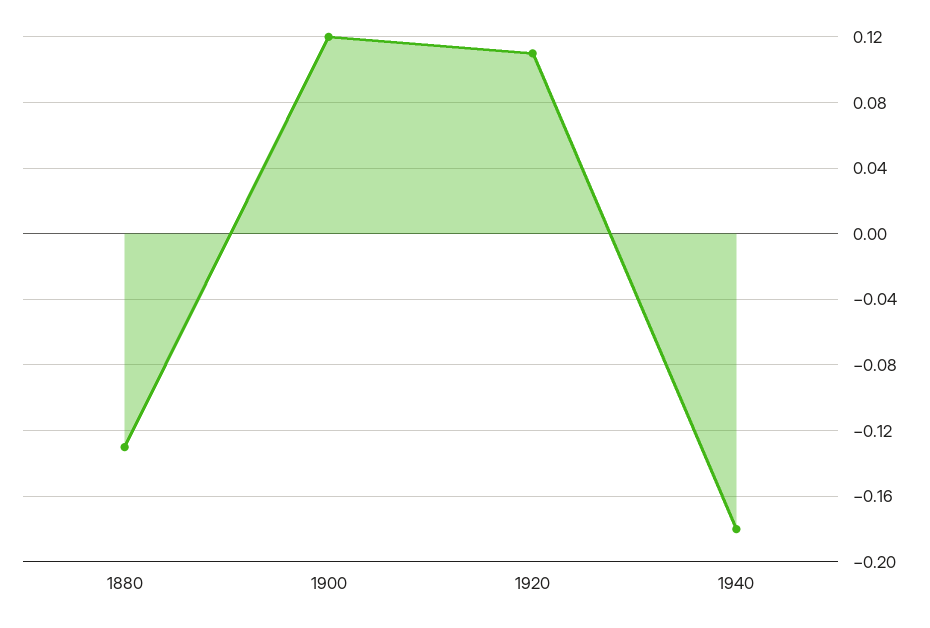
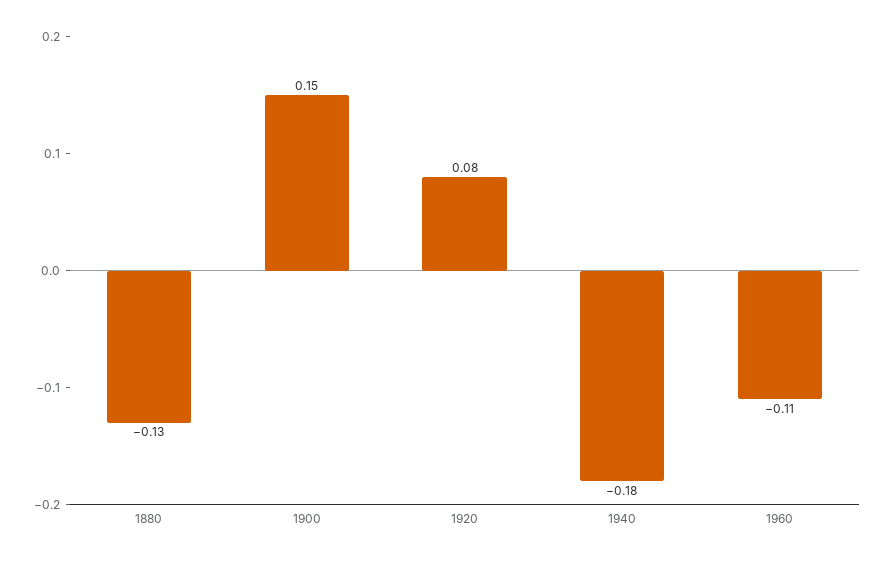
1900: 0.12 -> 0.15
1920: 0.11 -> 0.08
1960: none -> -0.11

